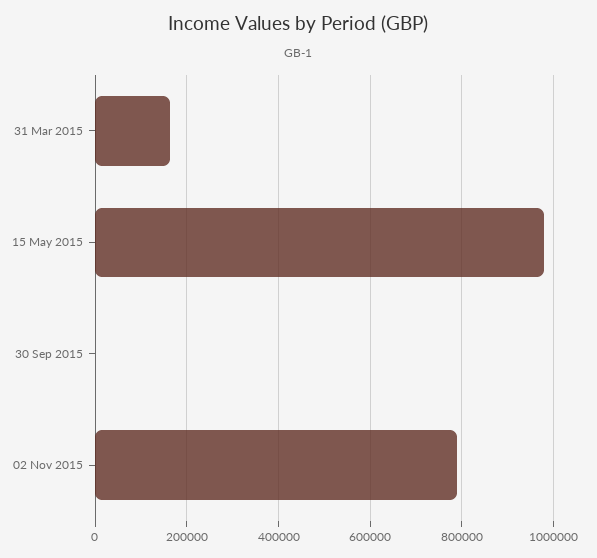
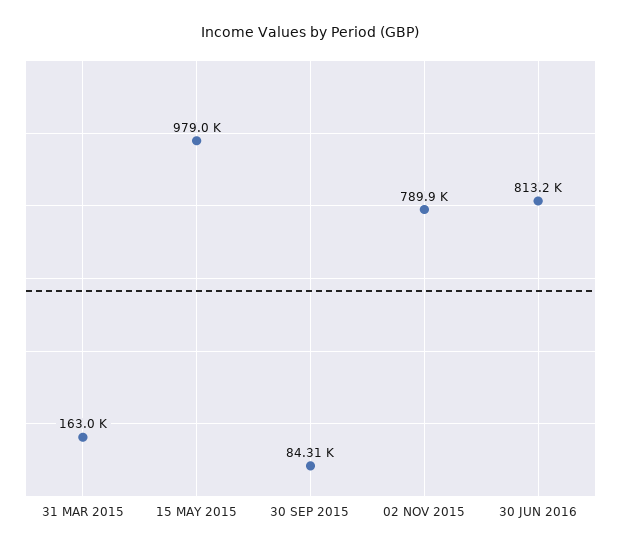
30 Sep 2015: 0 -> 84310
30 JUN 2016: none -> 813200

